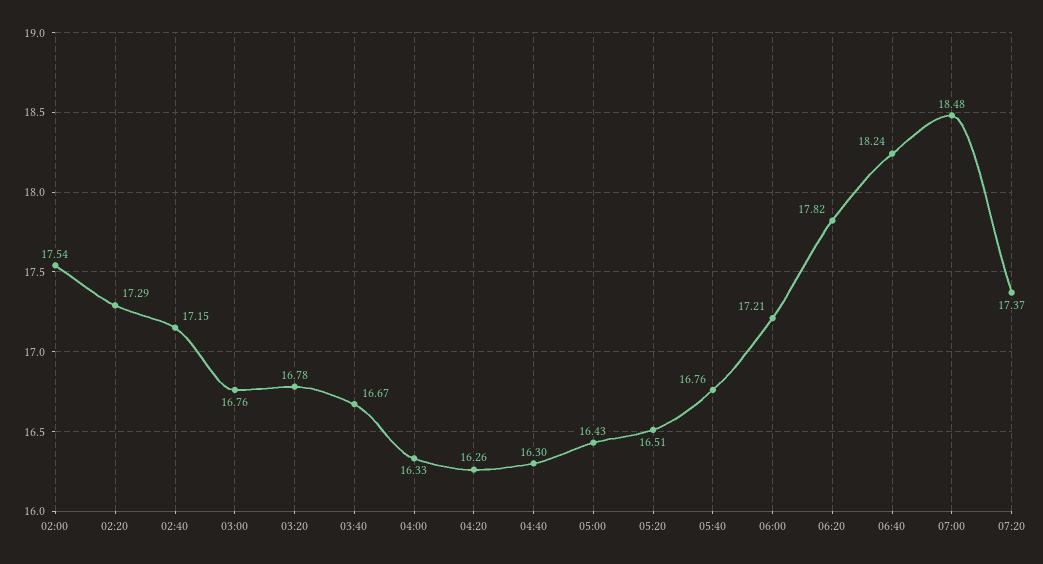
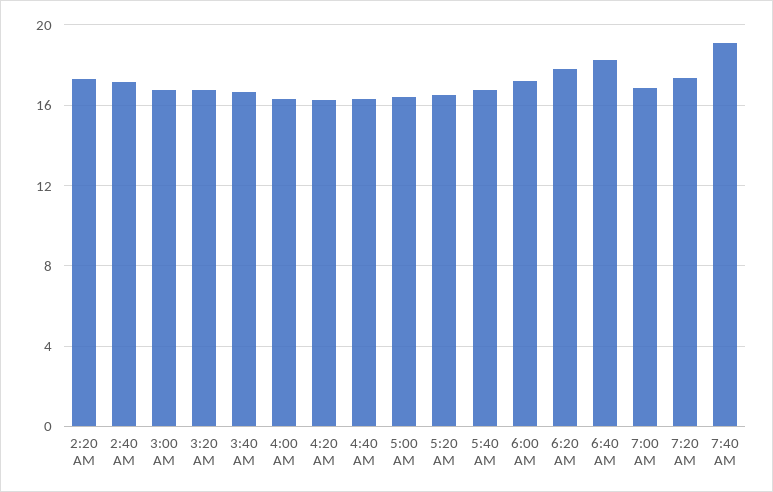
02:00: 17.54 -> none
07:00: 18.48 -> 17
7:40 AM: none -> 19

